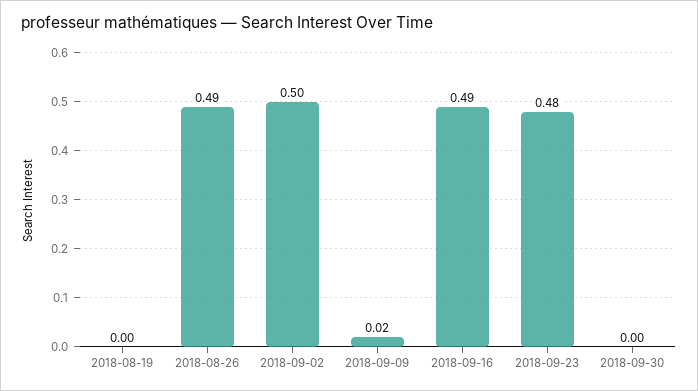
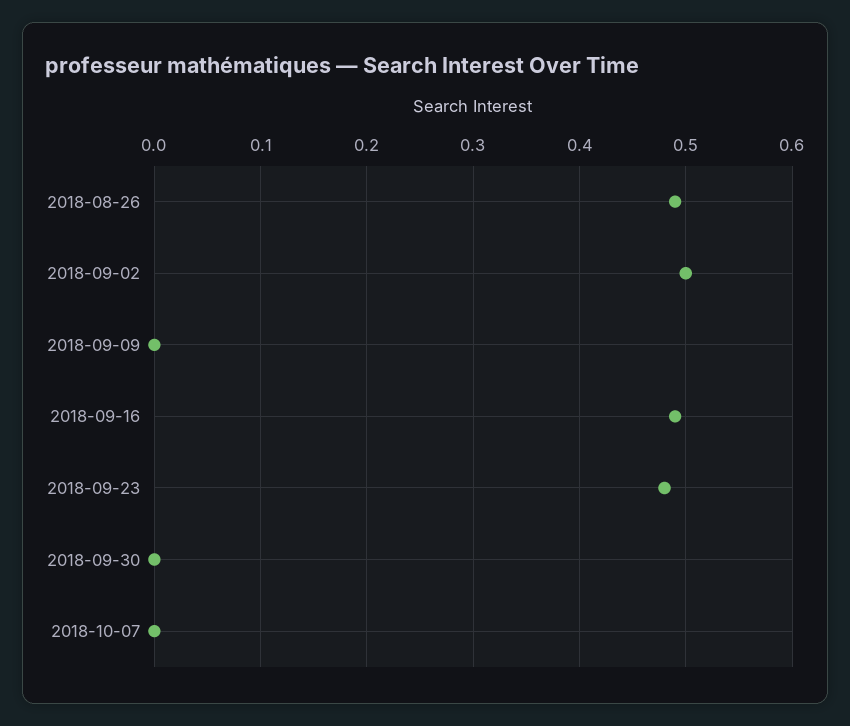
2018-08-19: 0 -> none
2018-09-09: 0.02 -> 0
2018-10-07: none -> 0

